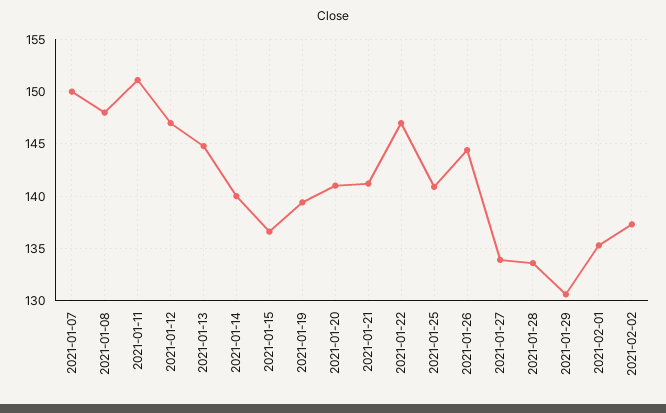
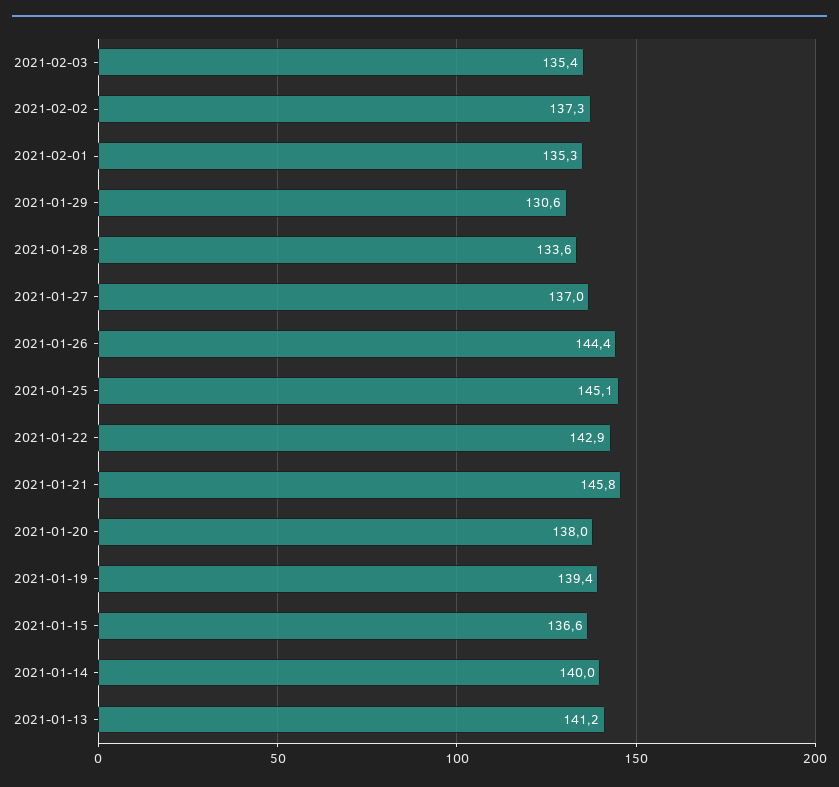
2021-01-07: 150 -> none
2021-01-08: 148 -> none
2021-01-11: 151 -> none
2021-01-12: 147 -> none
2021-01-13: 145 -> 141.2
2021-01-20: 141 -> 138
2021-01-21: 141 -> 145.8
2021-01-22: 147 -> 142.9
2021-01-25: 141 -> 145.1
2021-01-27: 134 -> 137
2021-02-03: none -> 135.4

